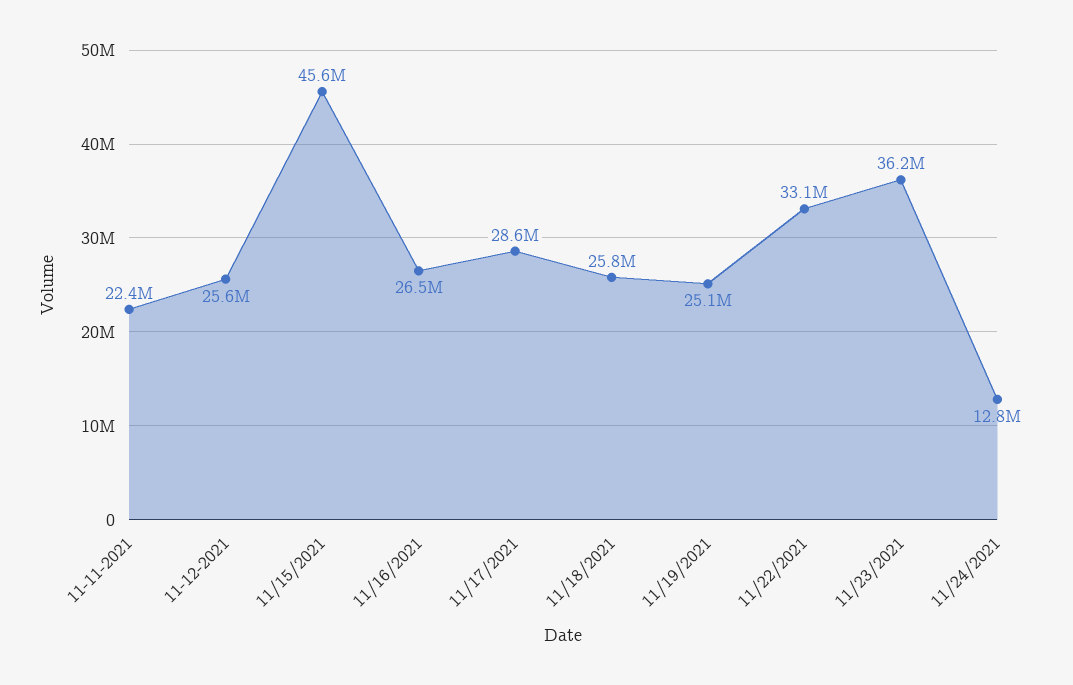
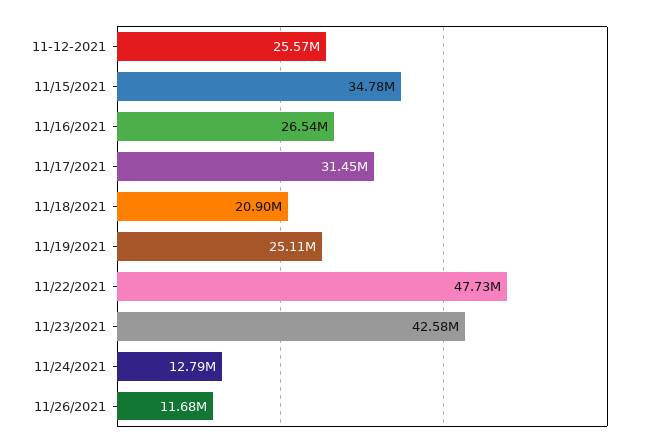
11-11-2021: 22400000 -> none
11/15/2021: 45600000 -> 34780000
11/17/2021: 28600000 -> 31450000
11/18/2021: 25800000 -> 20900000
11/22/2021: 33100000 -> 47730000
11/23/2021: 36200000 -> 42580000
11/26/2021: none -> 11680000

